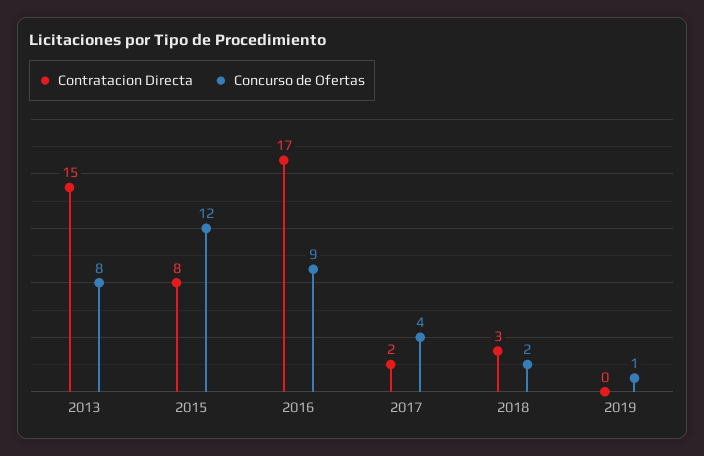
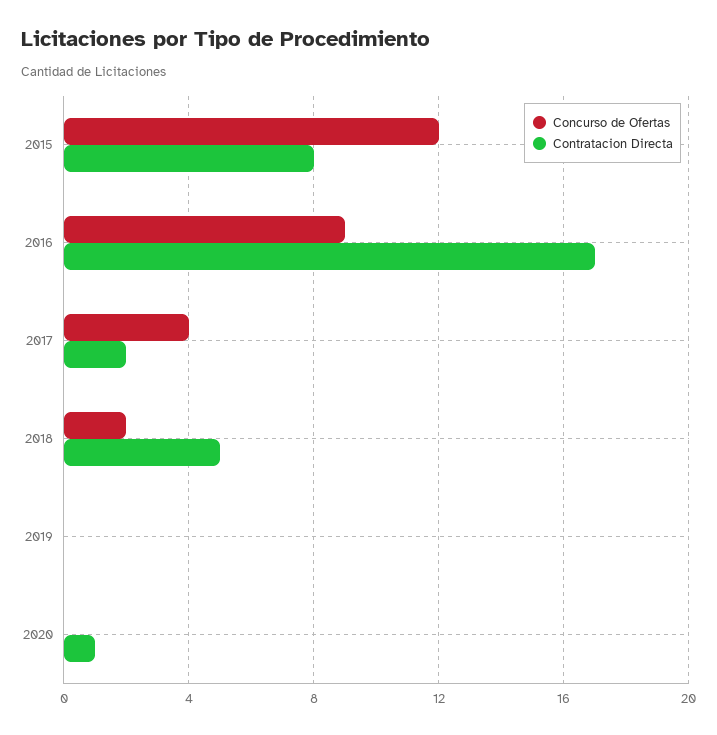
Contratacion Directa, 2013: 15 -> none
Concurso de Ofertas, 2013: 8 -> none
Contratacion Directa, 2018: 3 -> 5
Concurso de Ofertas, 2019: 1 -> 0
Concurso de Ofertas, 2020: none -> 0
Contratacion Directa, 2020: none -> 1

